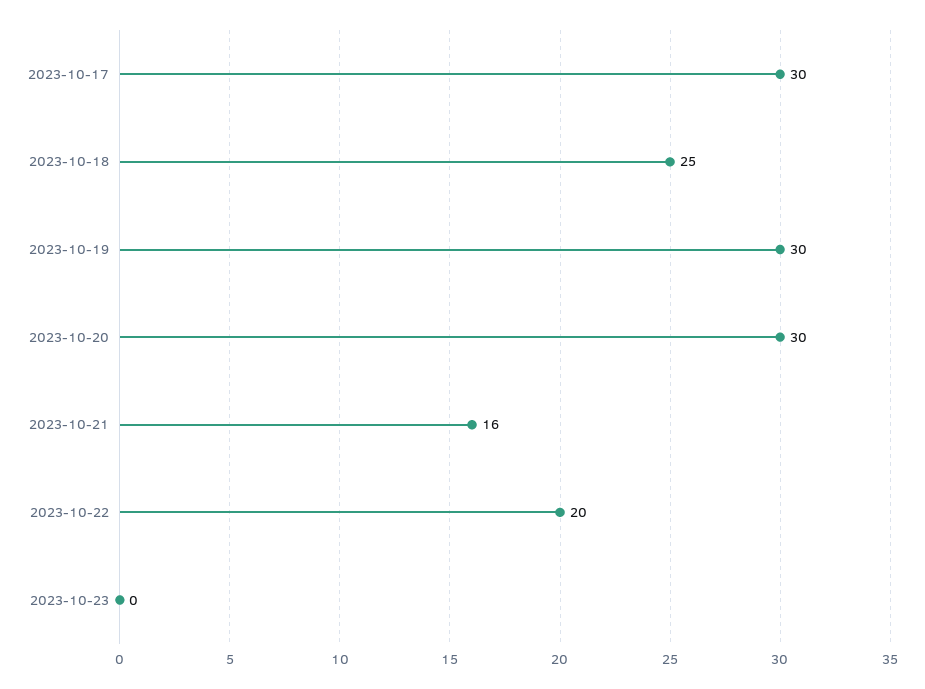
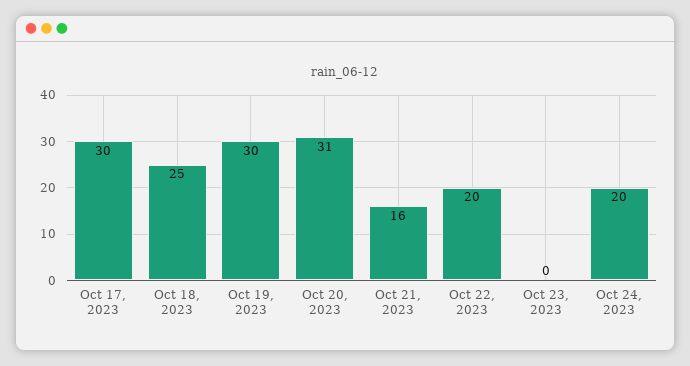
2023-10-20: 30 -> 31
Oct 24, 2023: none -> 20

